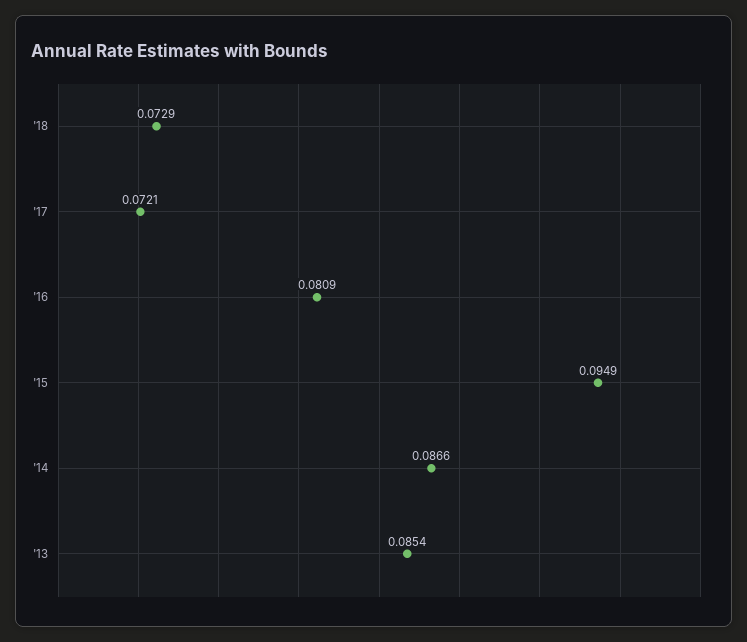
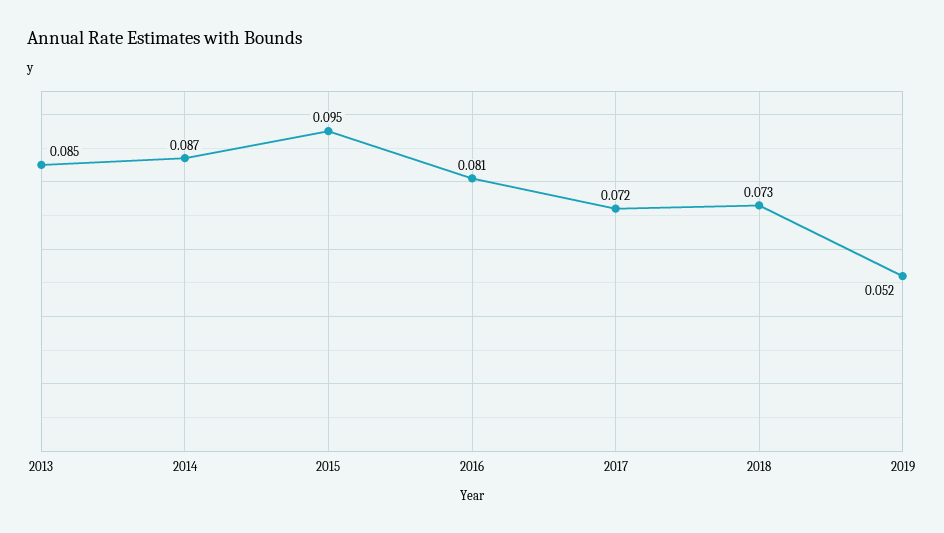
2019: none -> 0.052

